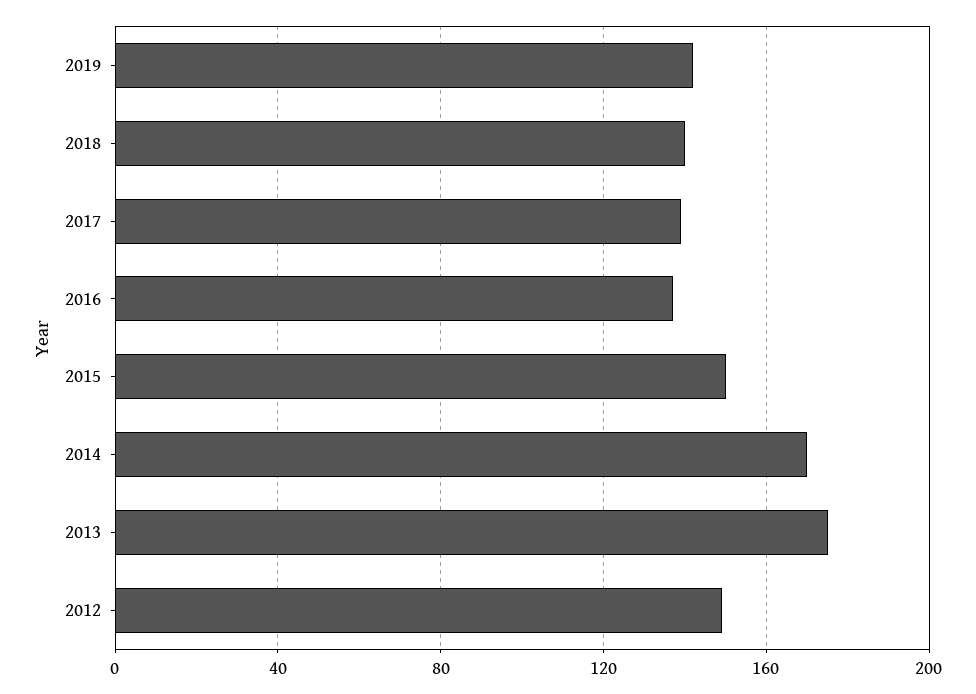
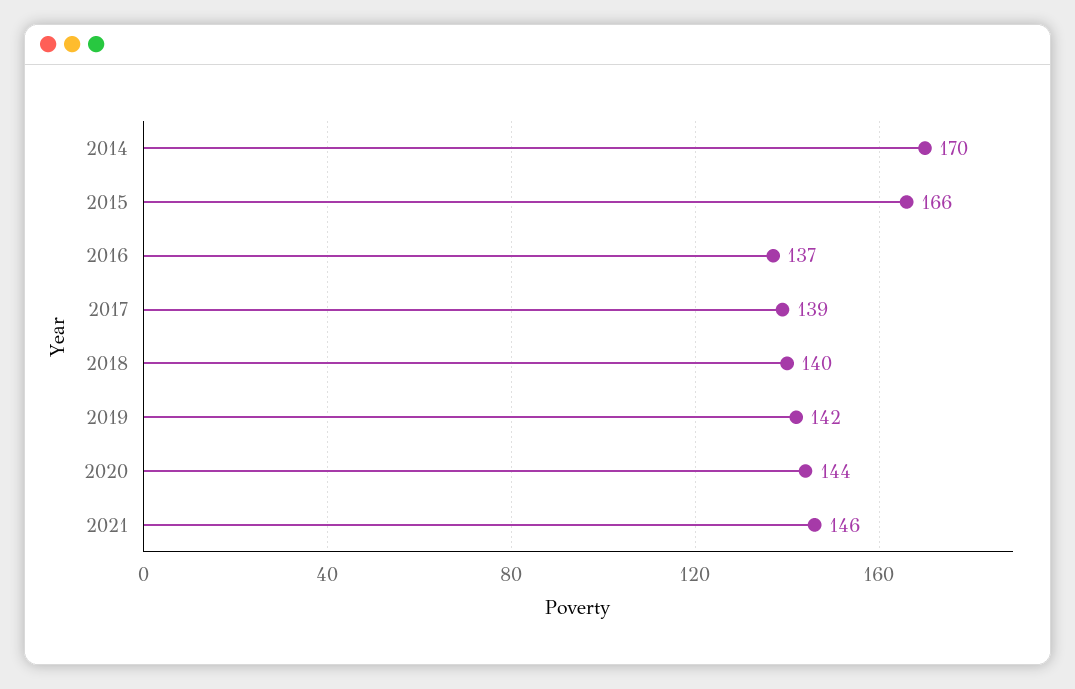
2015: 150 -> 166
2013: 175 -> none
2012: 150 -> none
2020: none -> 144
2021: none -> 146

